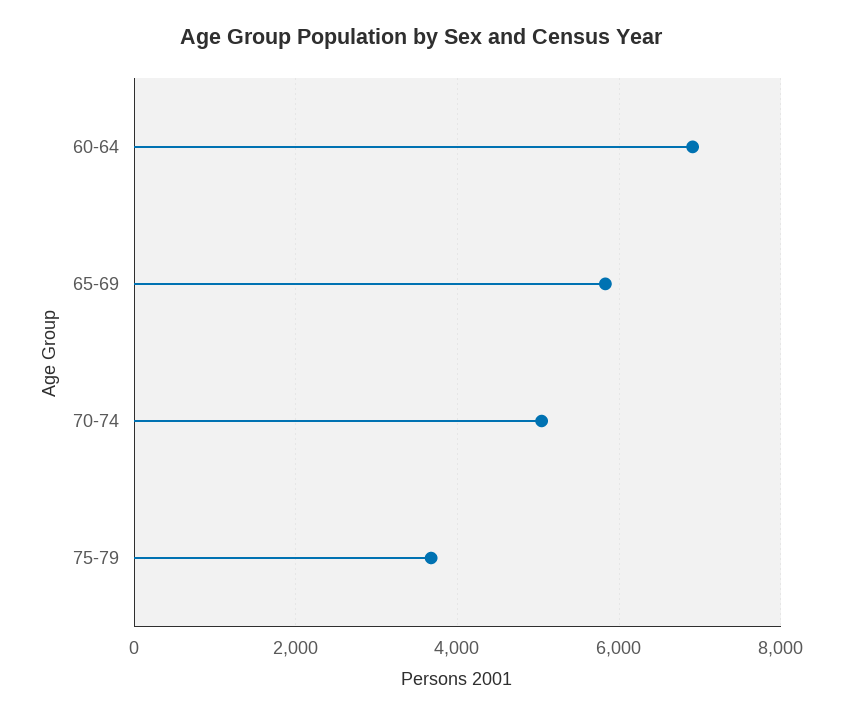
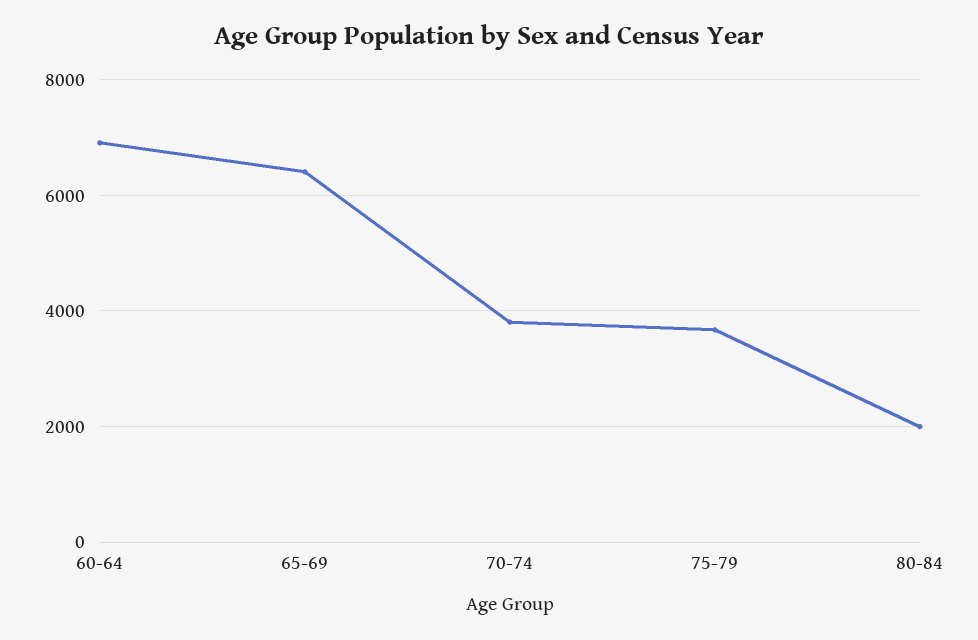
65-69: 5800 -> 6400
70-74: 5000 -> 3800
80-84: none -> 2000

